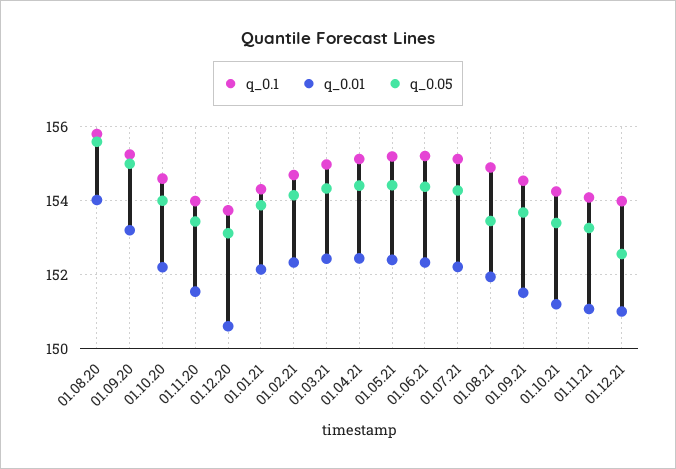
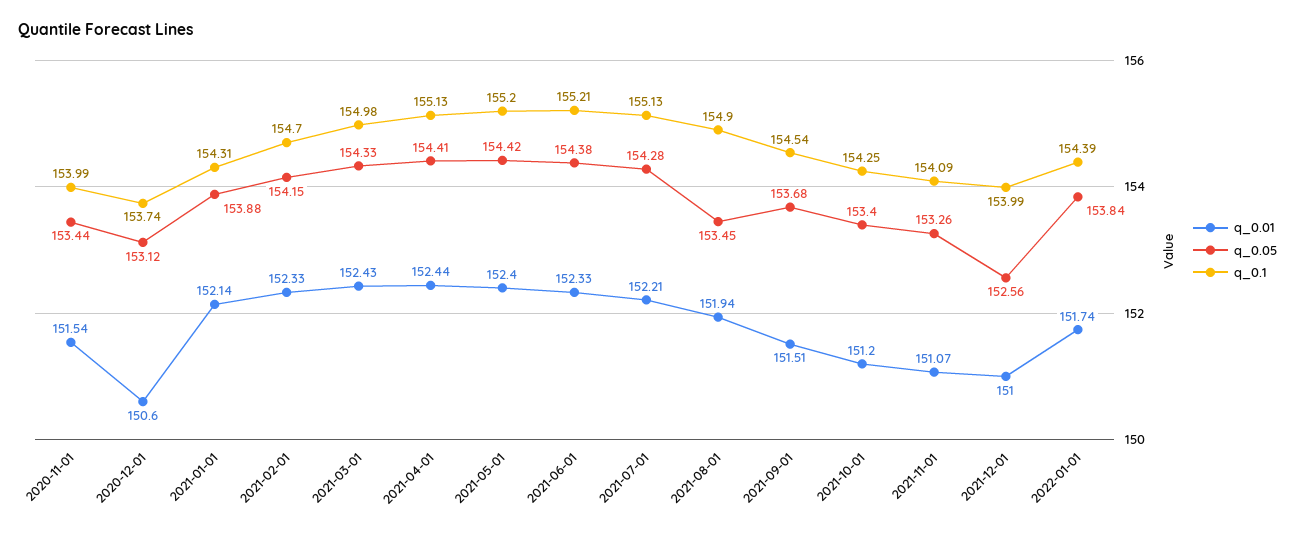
q_0.1, 01.08.20: 155.8 -> none
q_0.01, 01.08.20: 154 -> none
q_0.05, 01.08.20: 155.6 -> none
q_0.1, 01.09.20: 155.2 -> none
q_0.01, 01.09.20: 153.2 -> none
q_0.05, 01.09.20: 155 -> none
q_0.1, 01.10.20: 154.6 -> none
q_0.01, 01.10.20: 152.2 -> none
q_0.05, 01.10.20: 154 -> none
q_0.01, 2022-01-01: none -> 151.74
q_0.05, 2022-01-01: none -> 153.84
q_0.1, 2022-01-01: none -> 154.39

